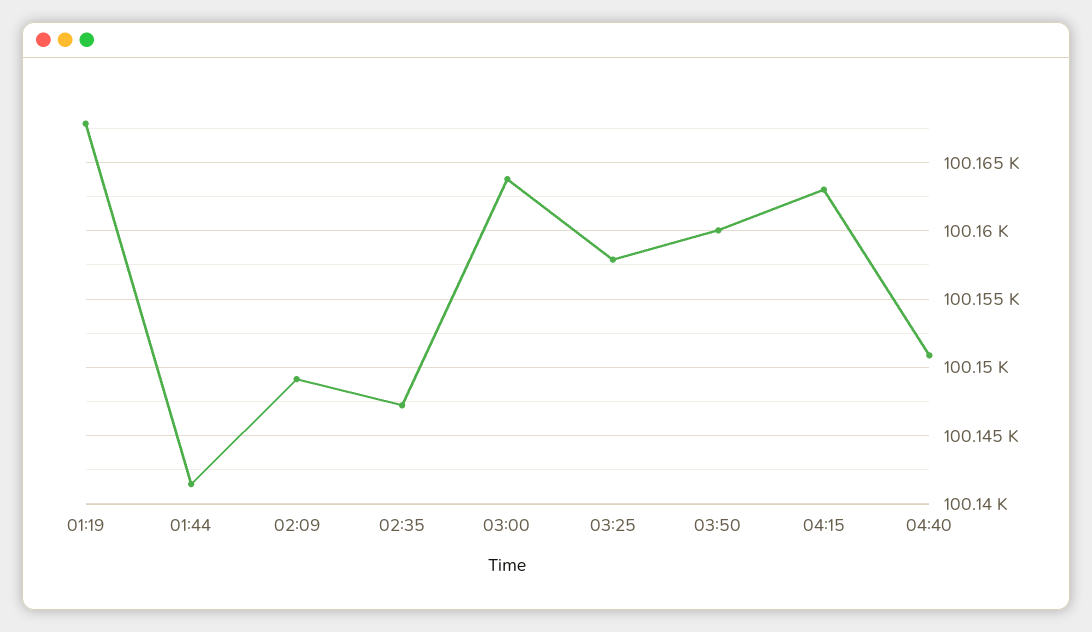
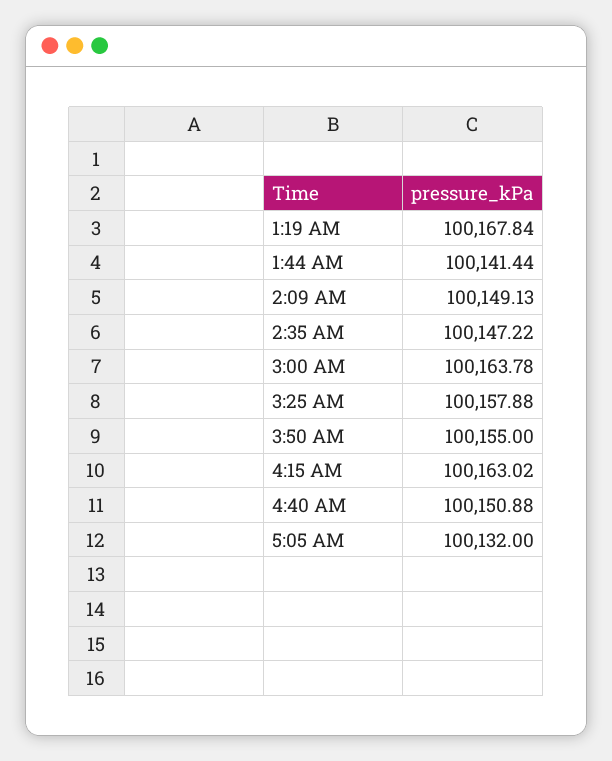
03:50: 100160 -> 100155
5:05 AM: none -> 100132

